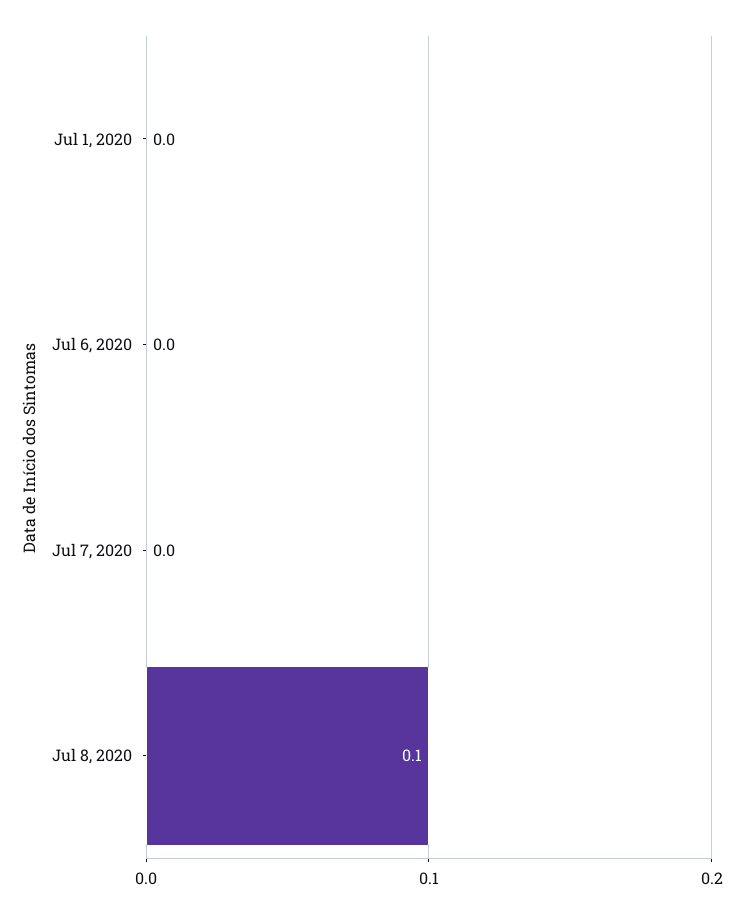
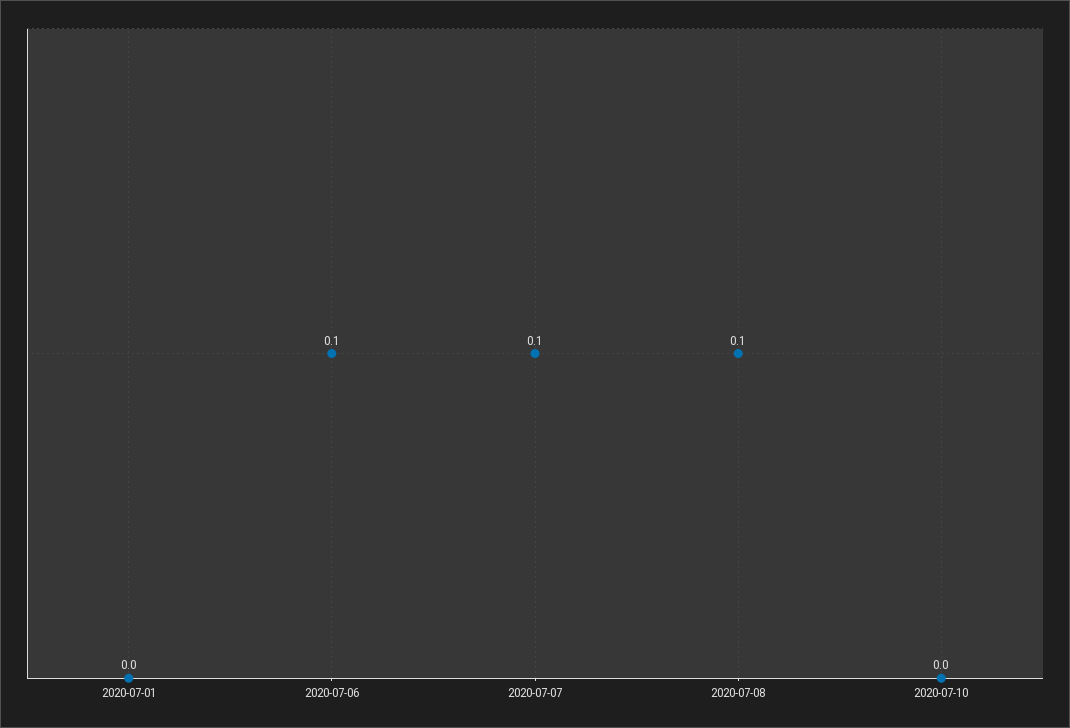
Jul 6, 2020: 0 -> 0.1
Jul 7, 2020: 0 -> 0.1
2020-07-10: none -> 0

